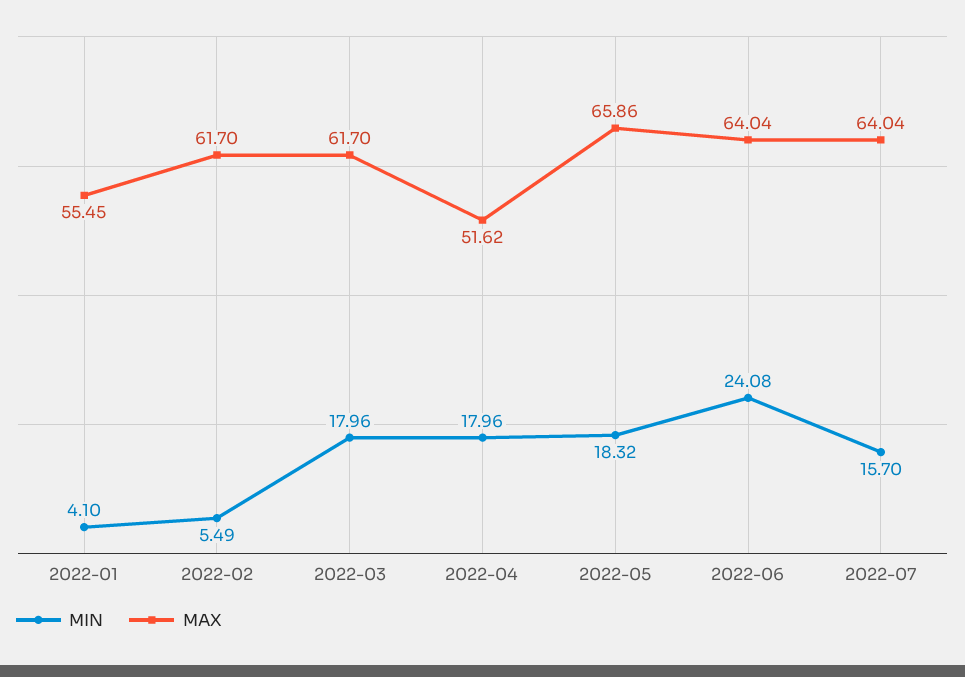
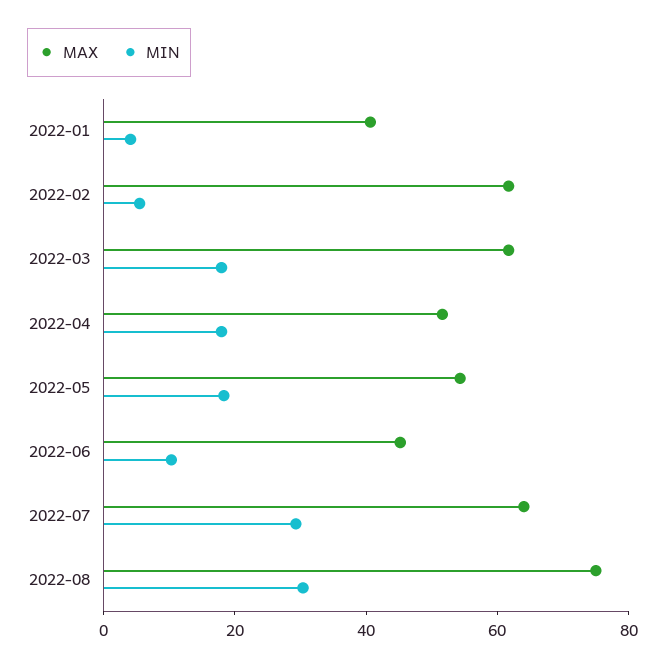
MAX, 2022-01: 55.45 -> 40
MAX, 2022-05: 65.86 -> 55
MIN, 2022-06: 24.08 -> 10
MAX, 2022-06: 64.04 -> 45
MIN, 2022-07: 15.7 -> 30
MAX, 2022-08: none -> 75
MIN, 2022-08: none -> 30

